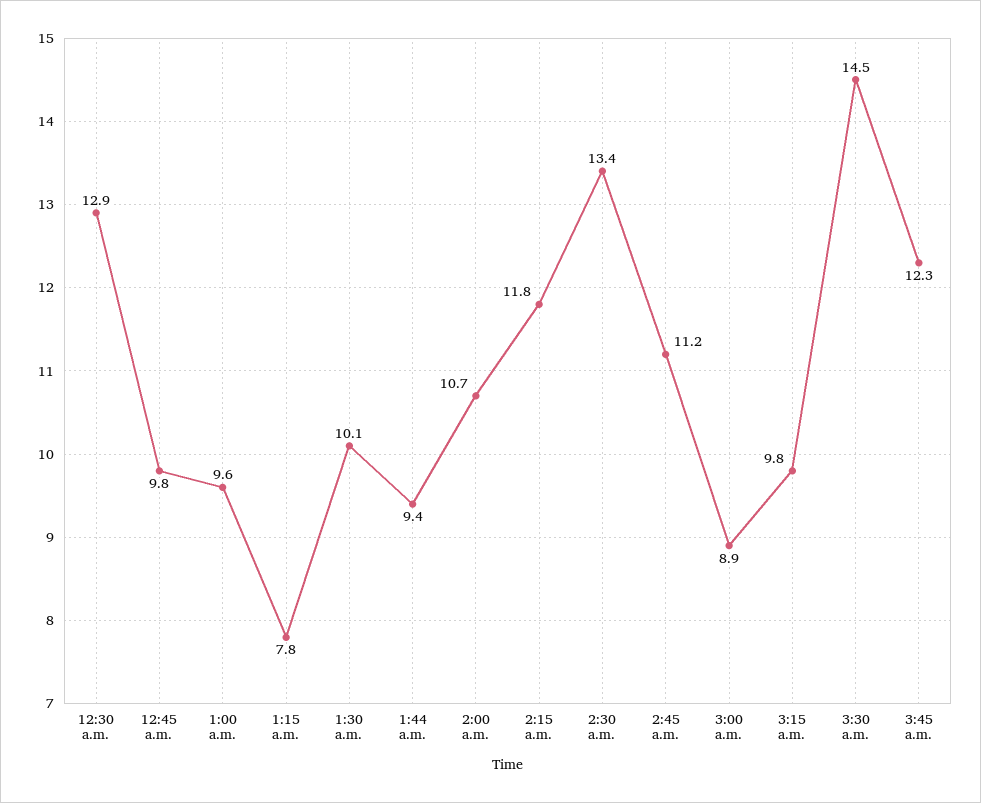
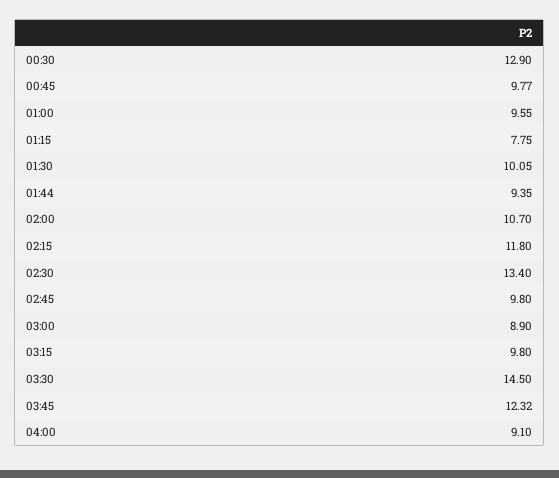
2:45 a.m.: 11.2 -> 9.8
04:00: none -> 9.1

